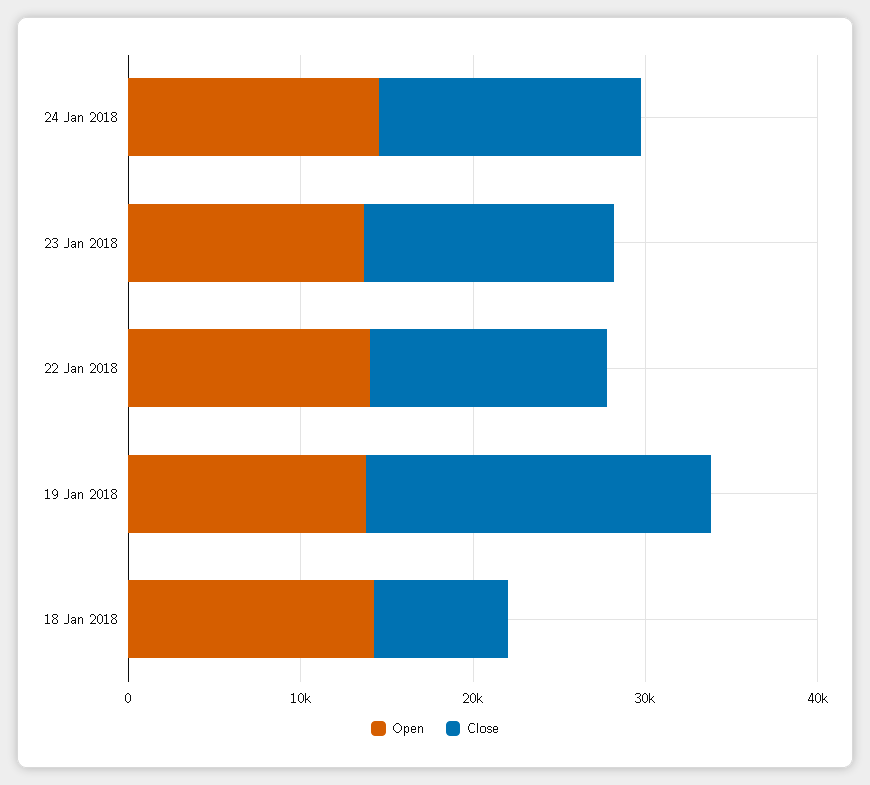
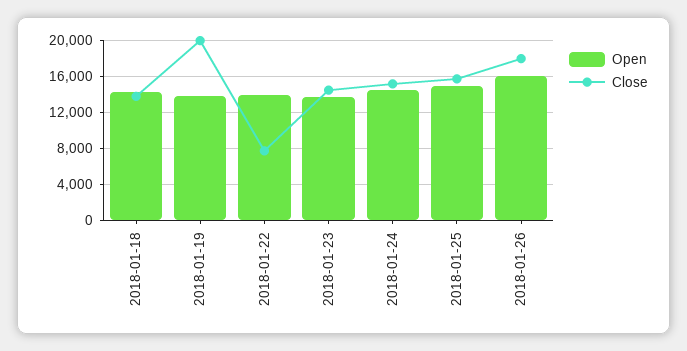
Close, 22 Jan 2018: 14000 -> 8000
Close, 18 Jan 2018: 8000 -> 14000
Open, 2018-01-25: none -> 15000
Close, 2018-01-25: none -> 16000
Open, 2018-01-26: none -> 16000
Close, 2018-01-26: none -> 18000

